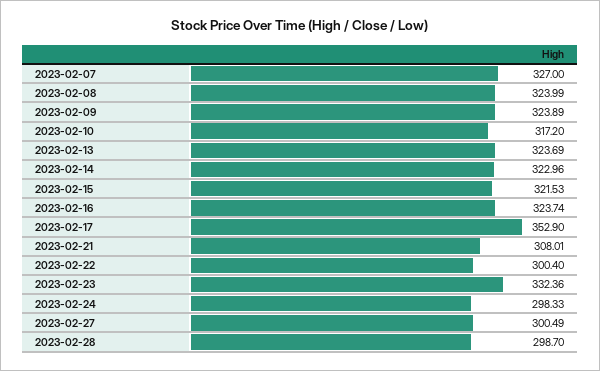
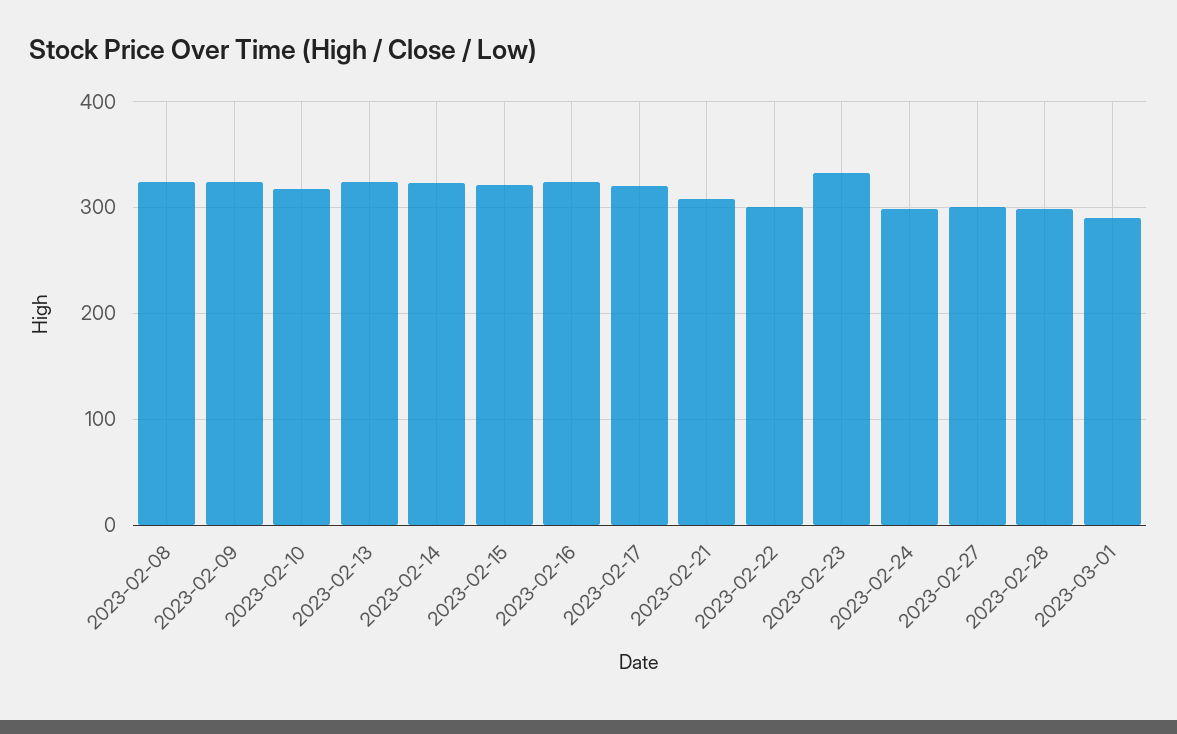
2023-02-07: 327 -> none
2023-02-17: 352.9 -> 320
2023-03-01: none -> 290

